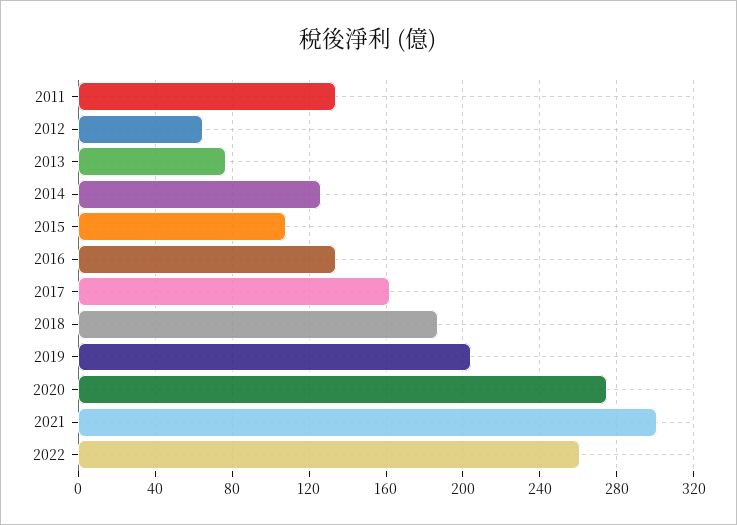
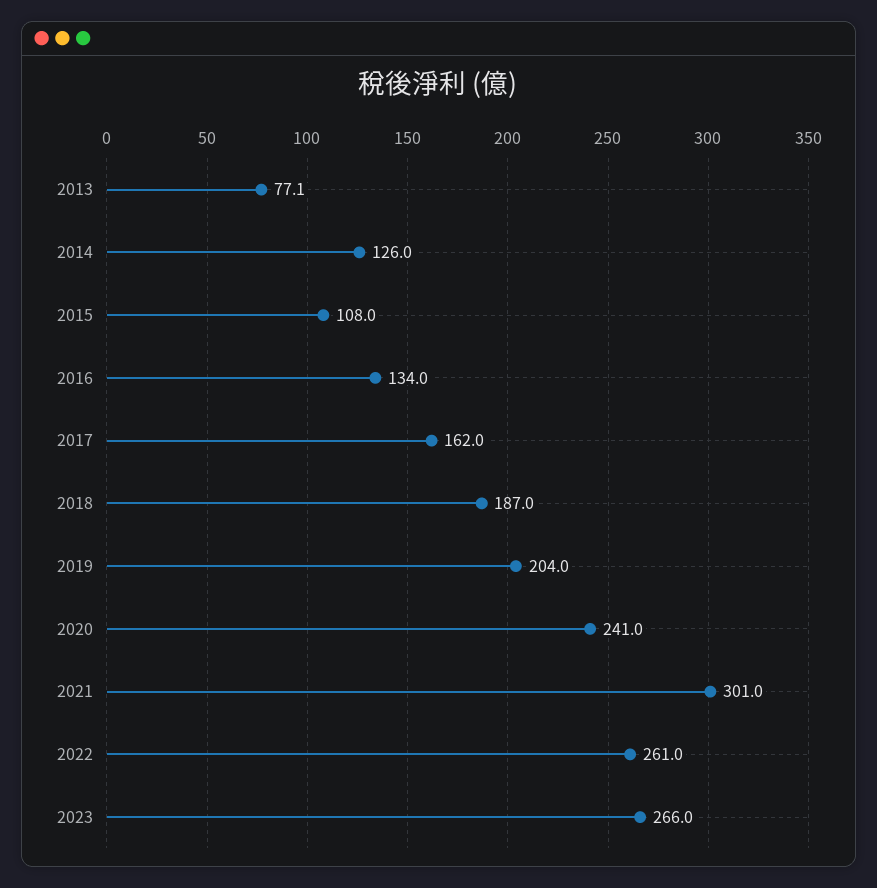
2011: 135 -> none
2012: 65 -> none
2020: 275 -> 241
2023: none -> 266

